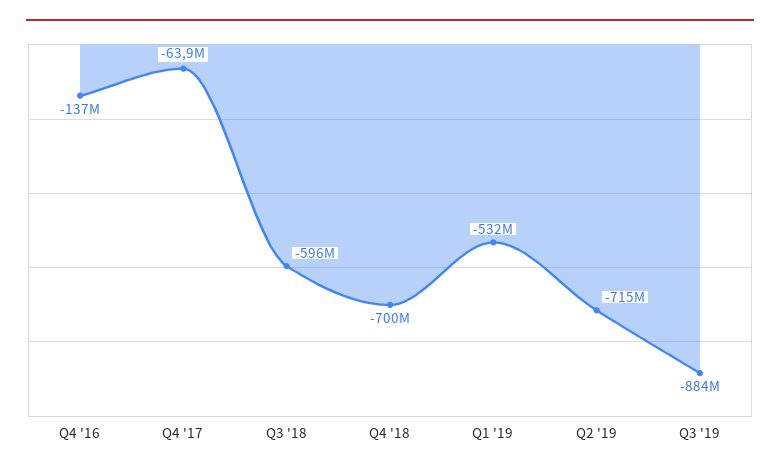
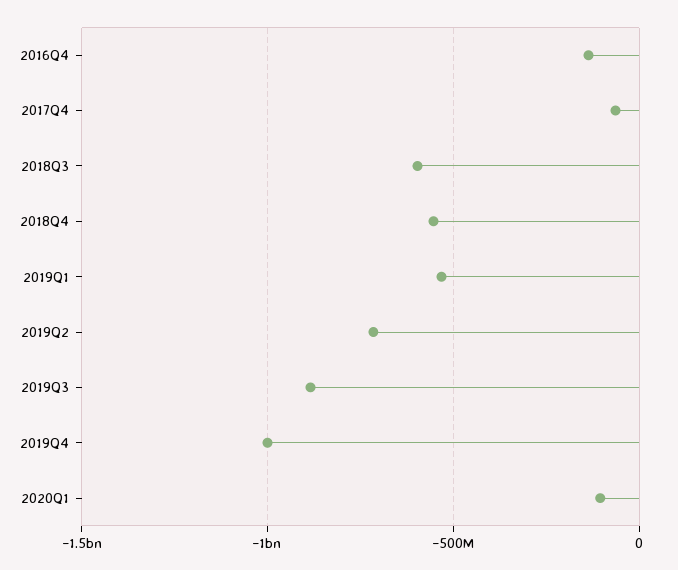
Q4 '18: -700000000 -> -550000000
2019Q4: none -> -1000000000
2020Q1: none -> -100000000

